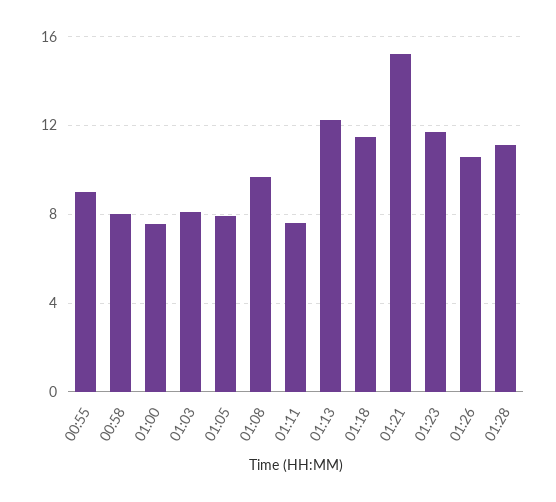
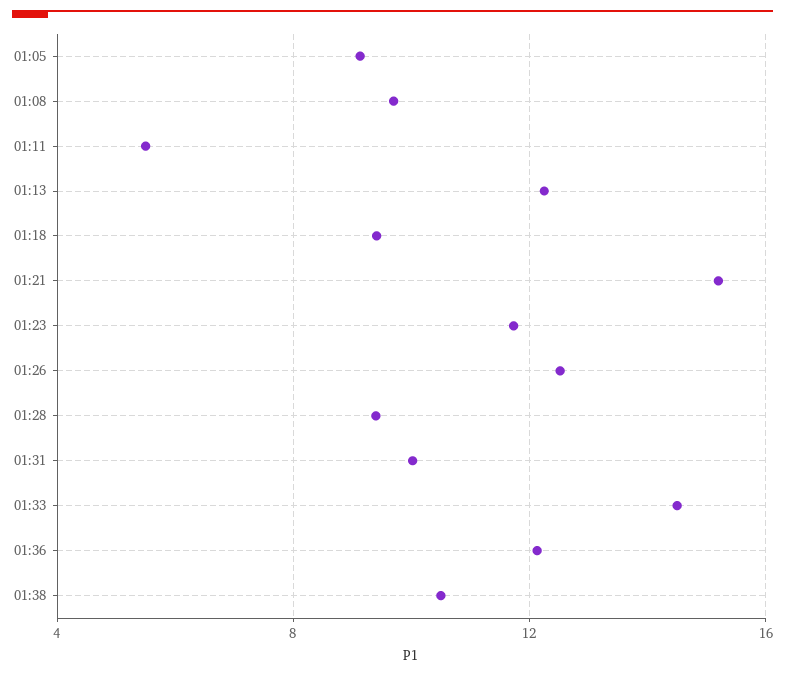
00:55: 9 -> none
00:58: 8 -> none
01:00: 7.5 -> none
01:03: 8 -> none
01:05: 8 -> 9
01:11: 7.5 -> 5.5
01:18: 11.5 -> 9.5
01:26: 10.5 -> 12.5
01:28: 11 -> 9.5
01:31: none -> 10
01:33: none -> 14.5
01:36: none -> 12
01:38: none -> 10.5

